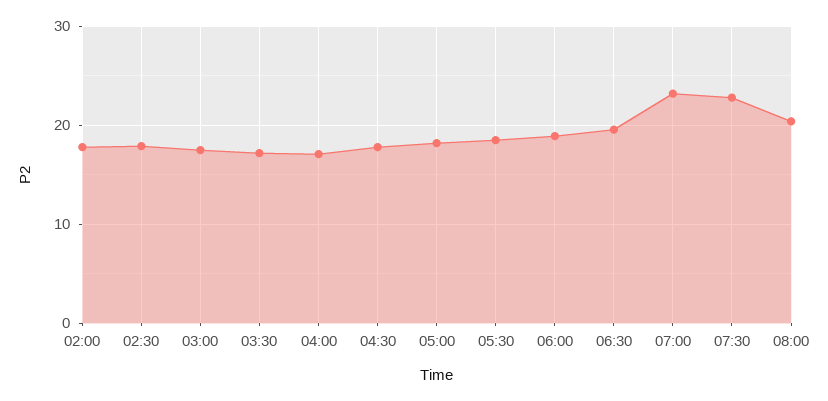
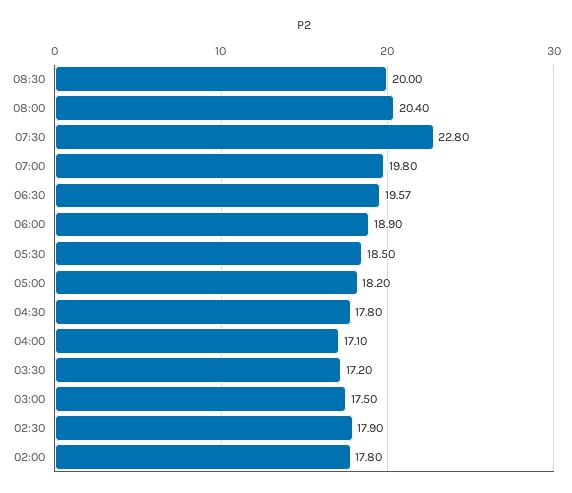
07:00: 23 -> 19.8
08:30: none -> 20

